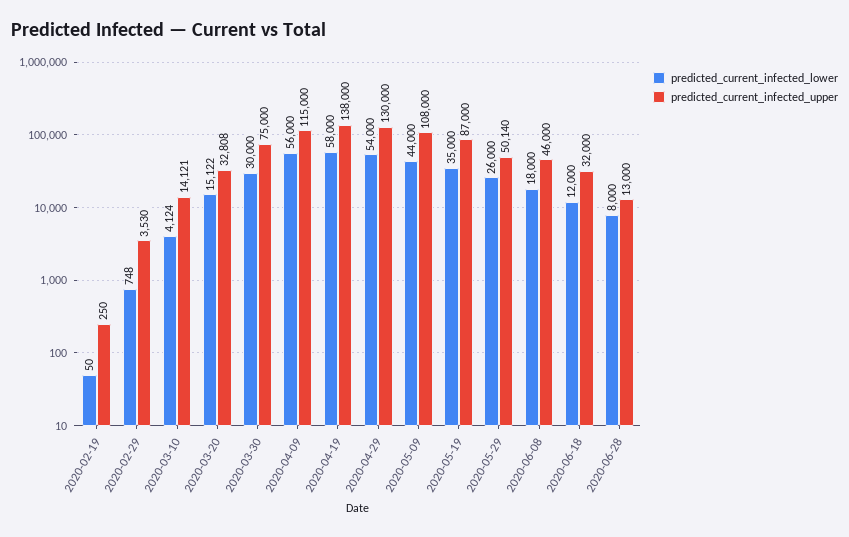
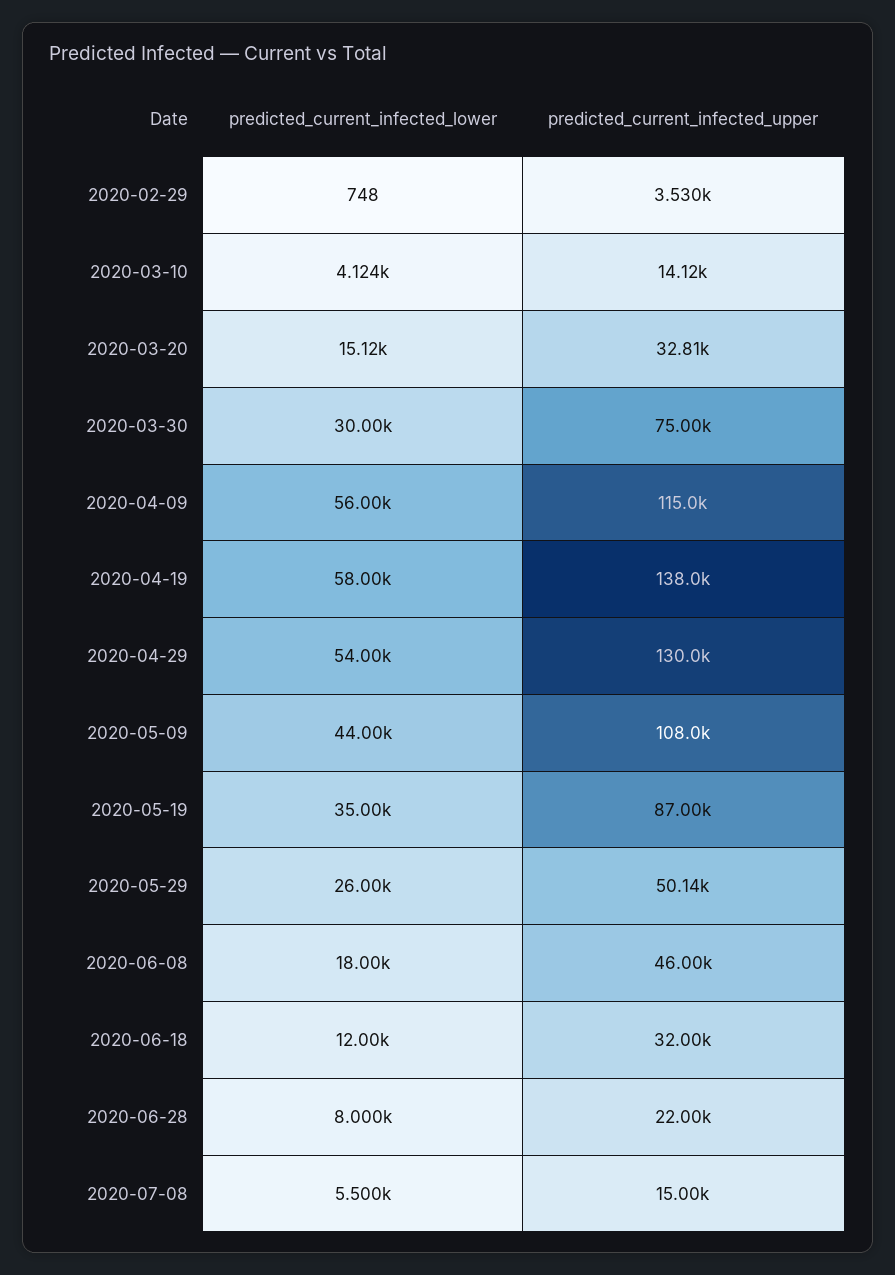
predicted_current_infected_lower, 2020-02-19: 50 -> none
predicted_current_infected_upper, 2020-02-19: 250 -> none
predicted_current_infected_upper, 2020-06-28: 13000 -> 22000
predicted_current_infected_lower, 2020-07-08: none -> 5500
predicted_current_infected_upper, 2020-07-08: none -> 15000

